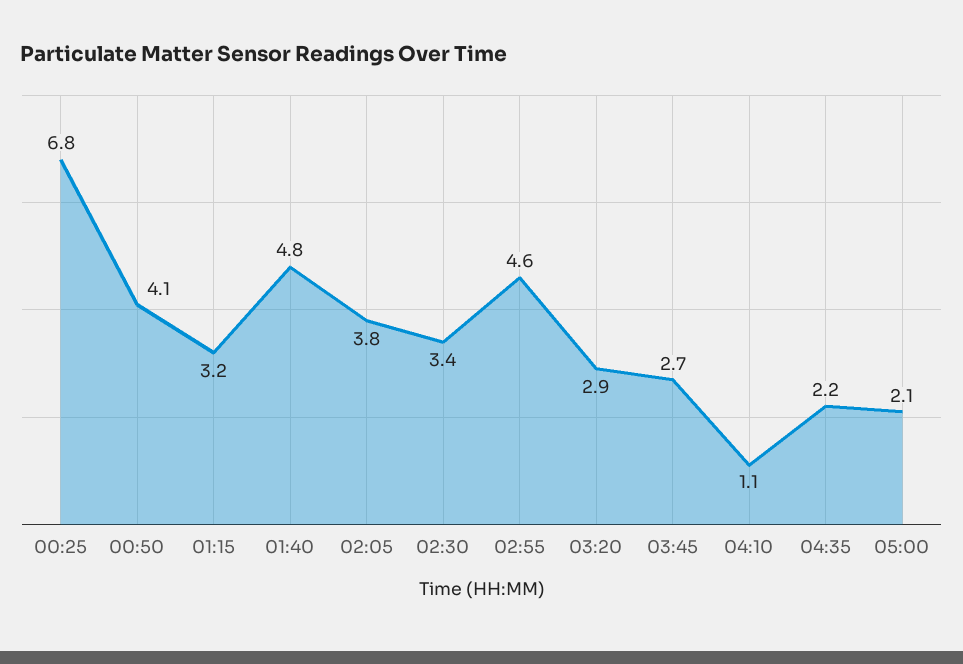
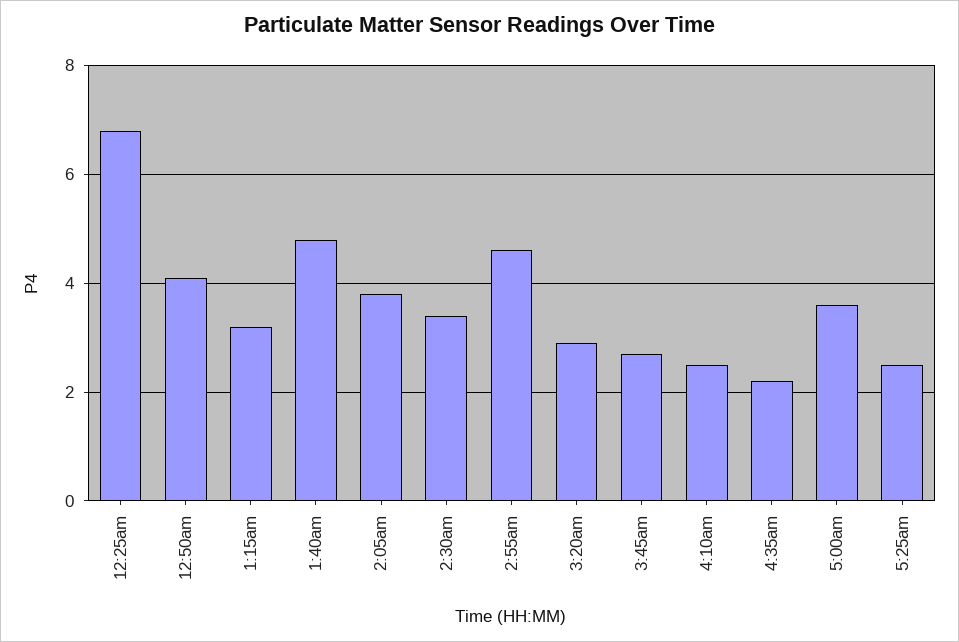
04:10: 1.1 -> 2.5
05:00: 2.1 -> 3.5
5:25am: none -> 2.5

